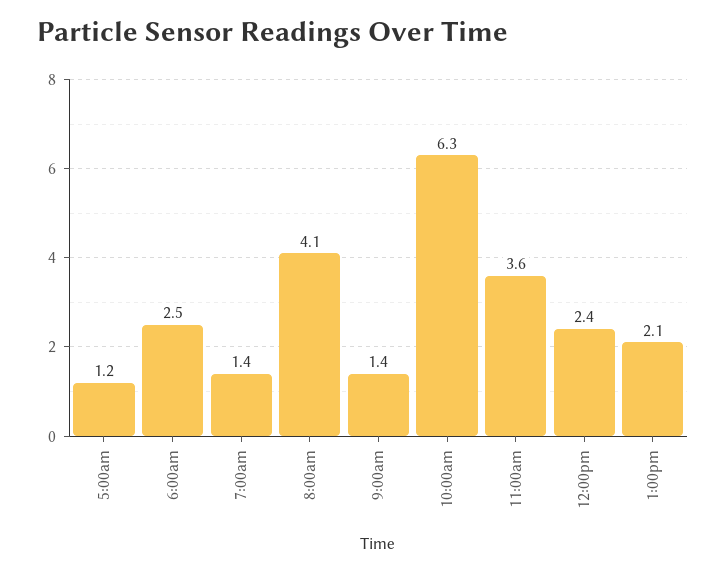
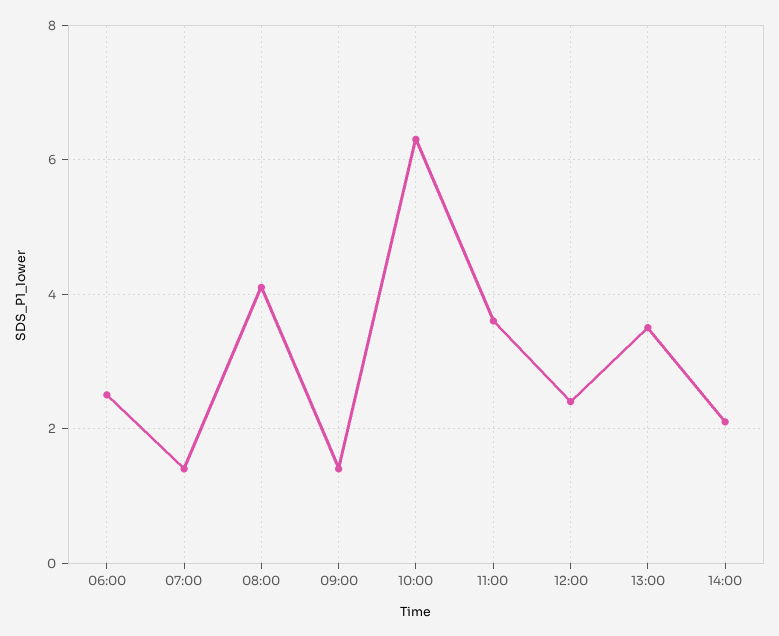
5:00am: 1.2 -> none
1:00pm: 2.1 -> 3.5
14:00: none -> 2

